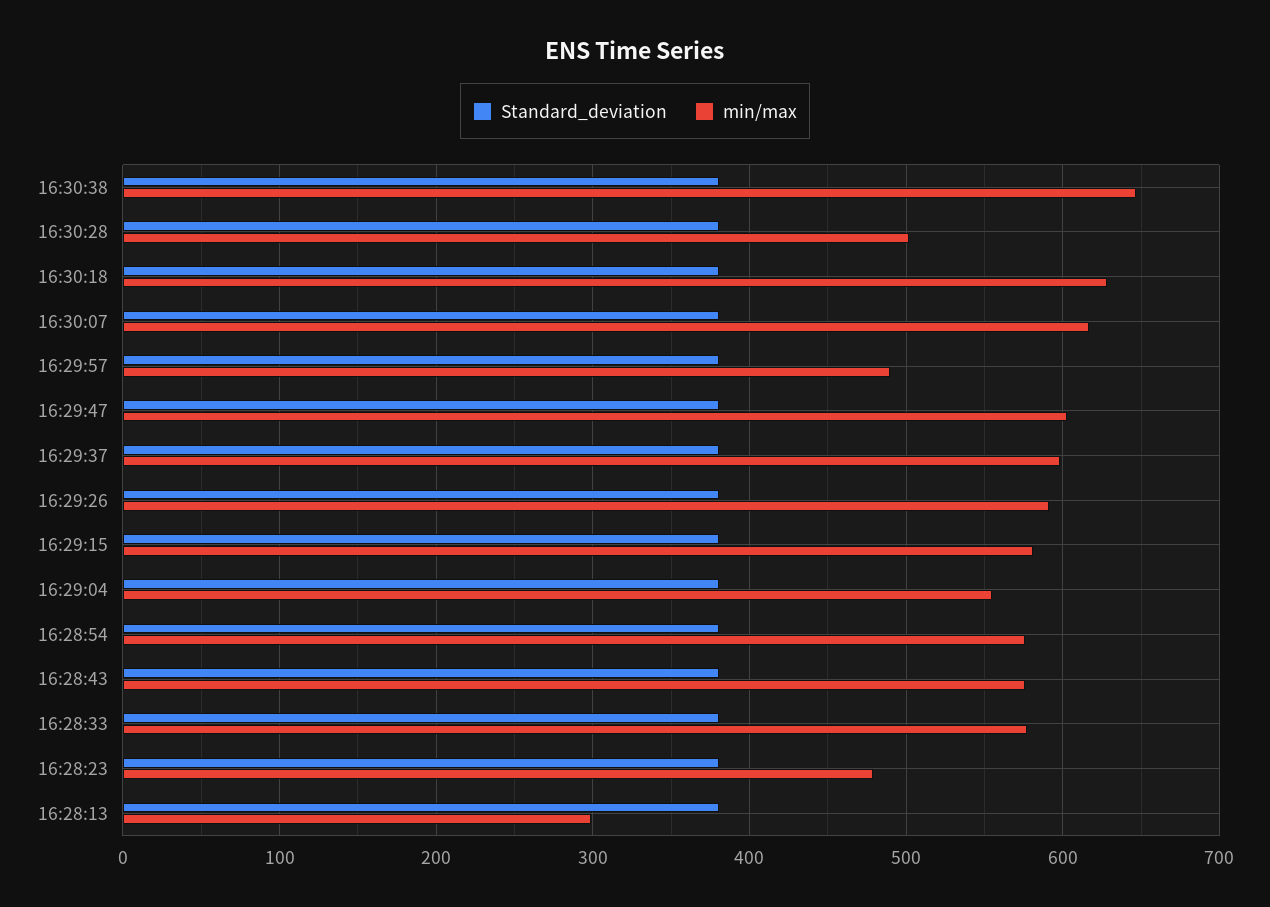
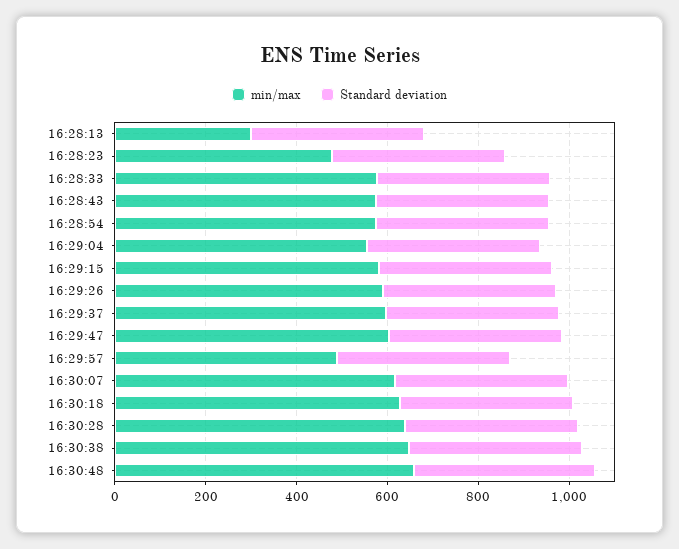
min/max, 16:30:28: 500 -> 650
min/max, 16:30:48: none -> 650
Standard_deviation, 16:30:48: none -> 400

